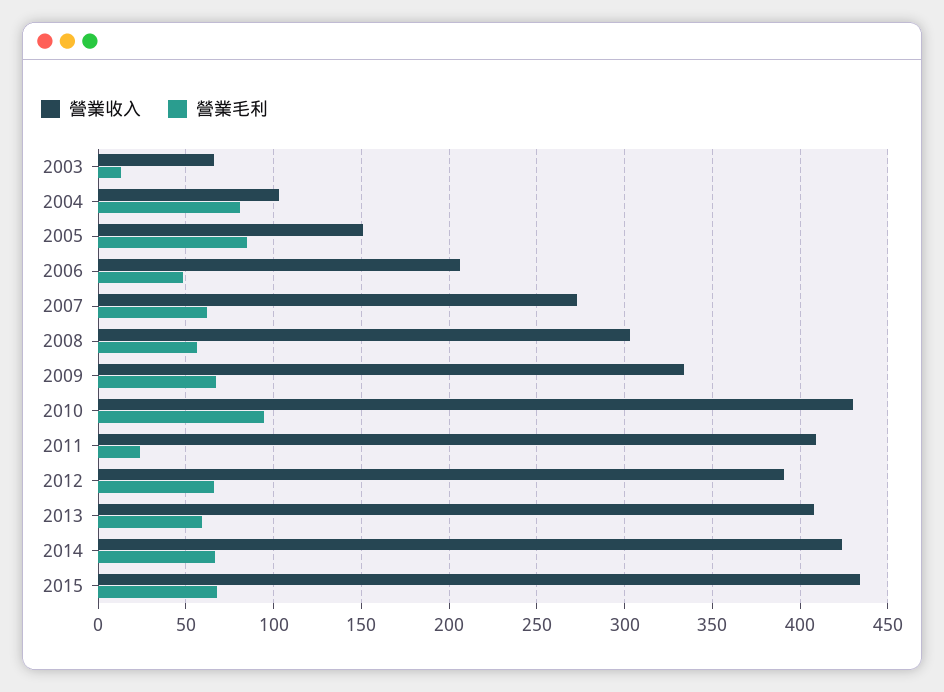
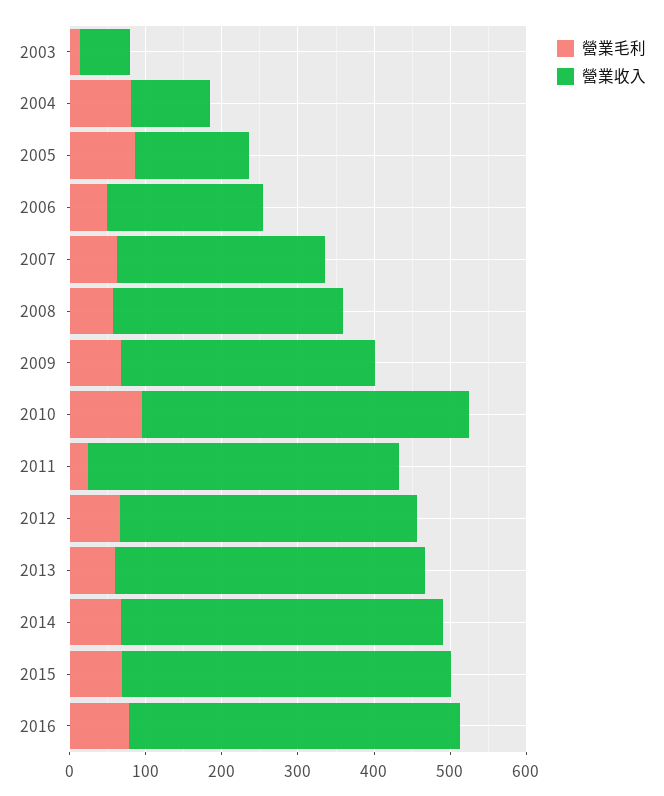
營業毛利, 2016: none -> 80
營業收入, 2016: none -> 440

